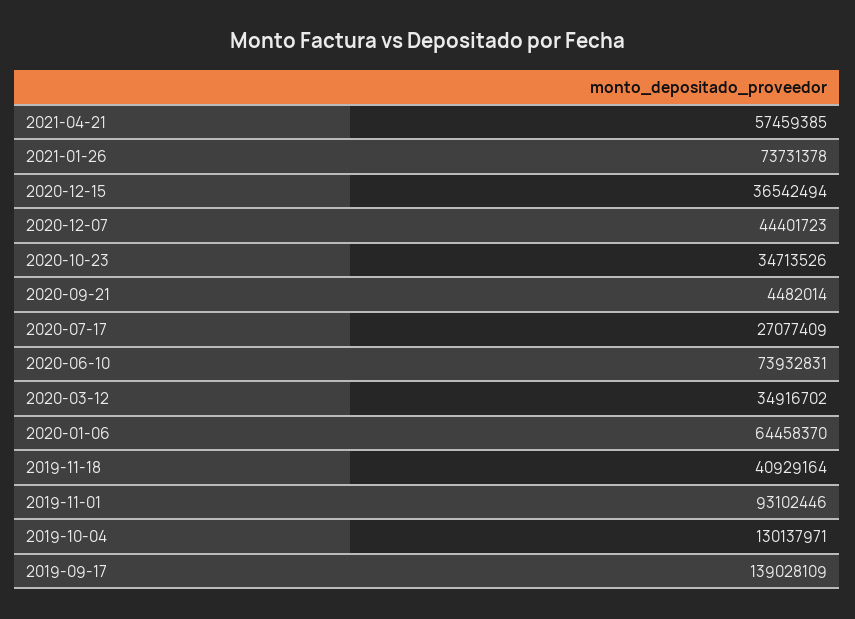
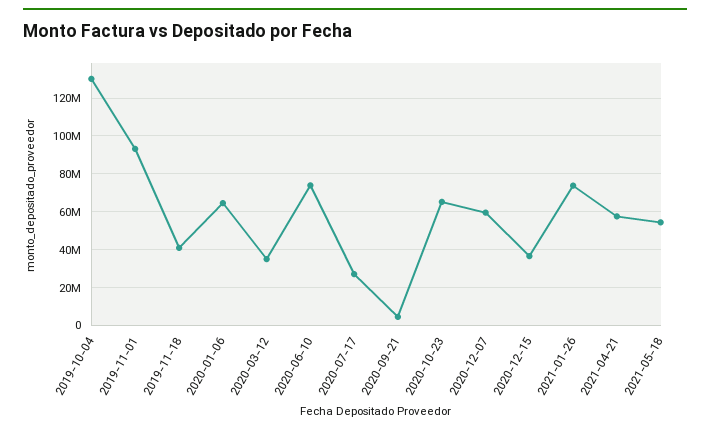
2020-12-07: 44401723 -> 60000000
2020-10-23: 34713526 -> 65000000
2019-09-17: 139028109 -> none
2021-05-18: none -> 55000000

